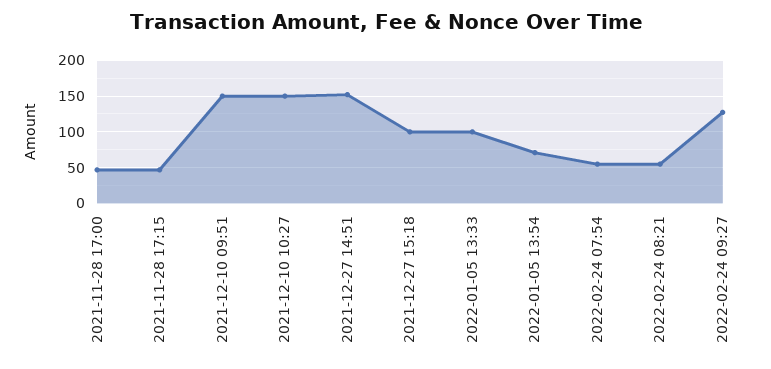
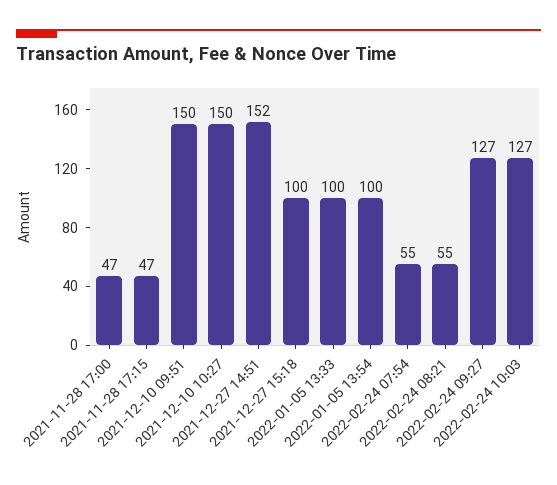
2022-01-05 13:54: 70 -> 100
2022-02-24 10:03: none -> 127

